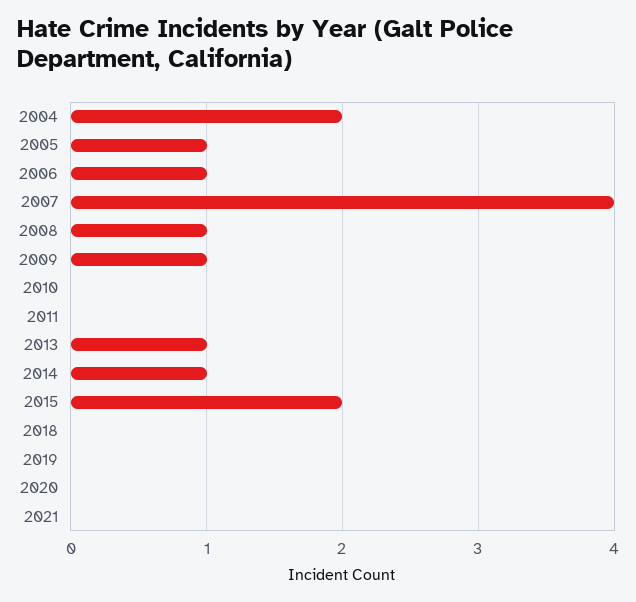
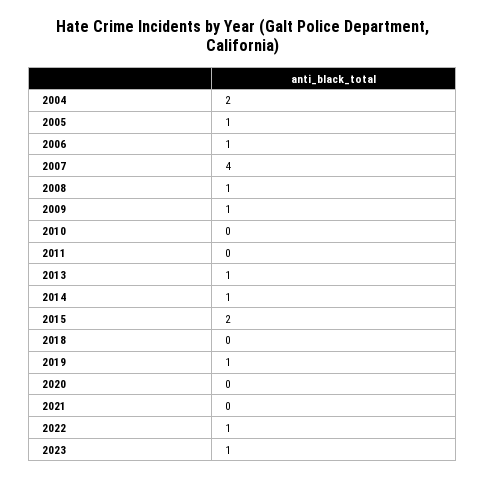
2019: 0 -> 1
2022: none -> 1
2023: none -> 1

